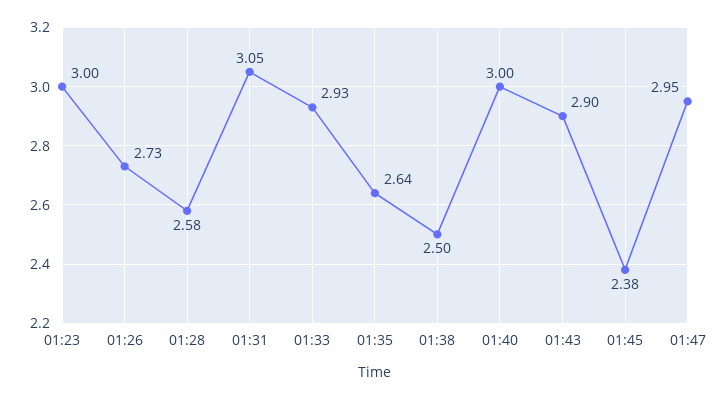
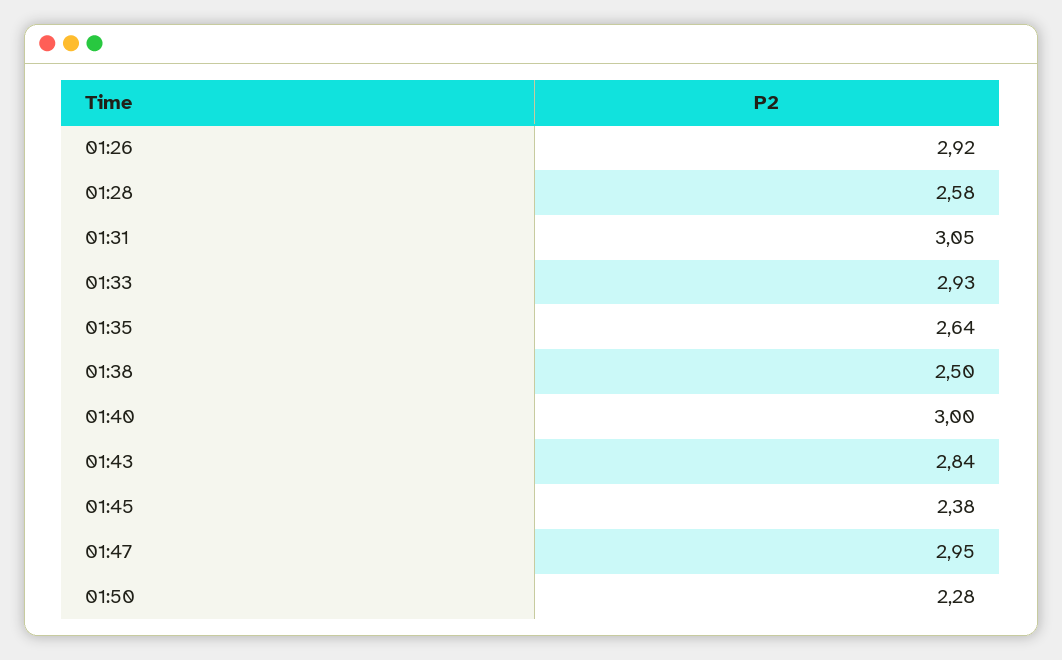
01:23: 3 -> none
01:26: 2.73 -> 2.92
01:43: 2.9 -> 2.84
01:50: none -> 2.28

